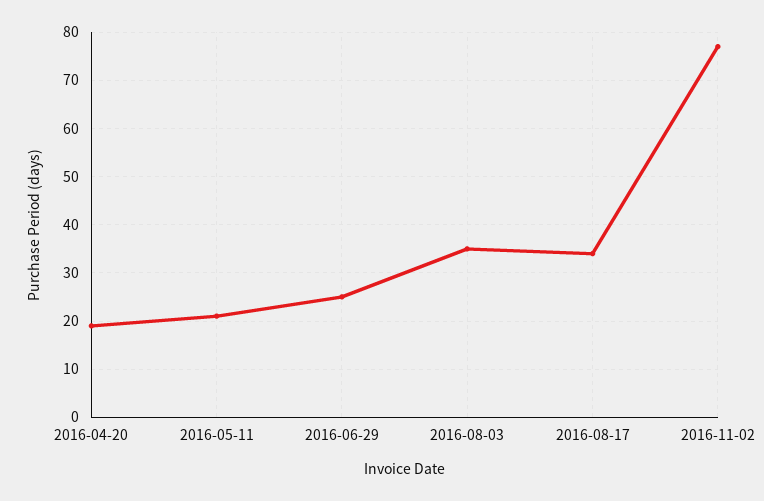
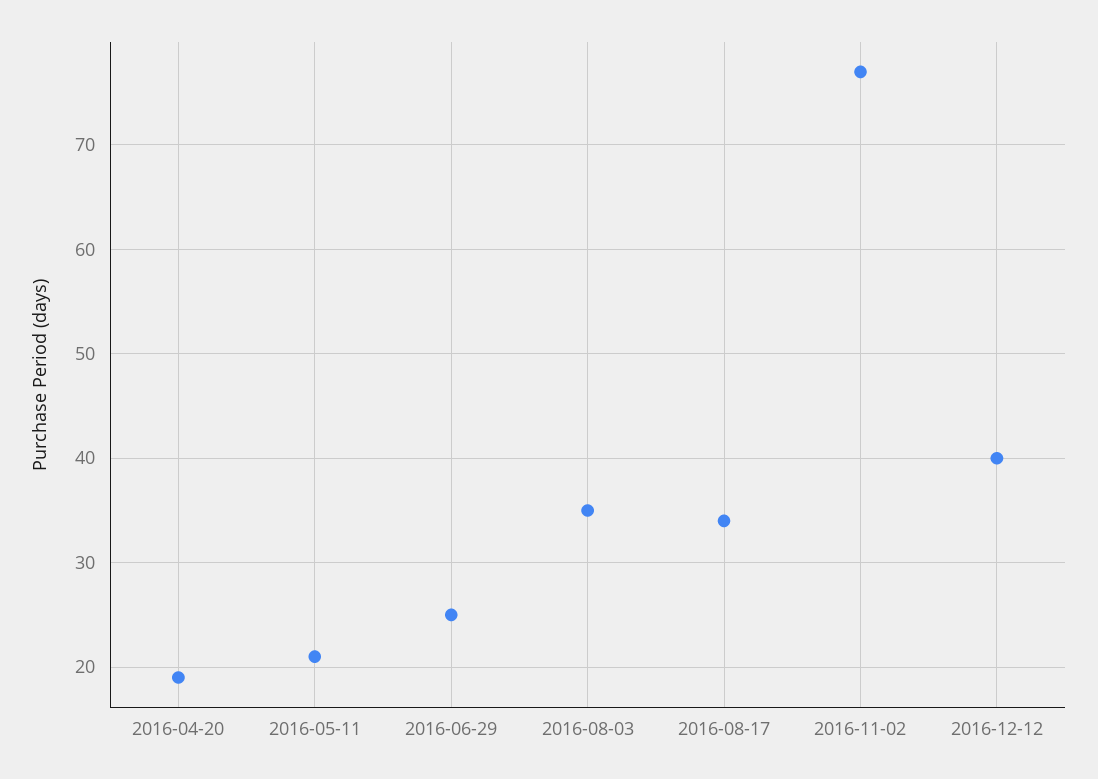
2016-12-12: none -> 40

